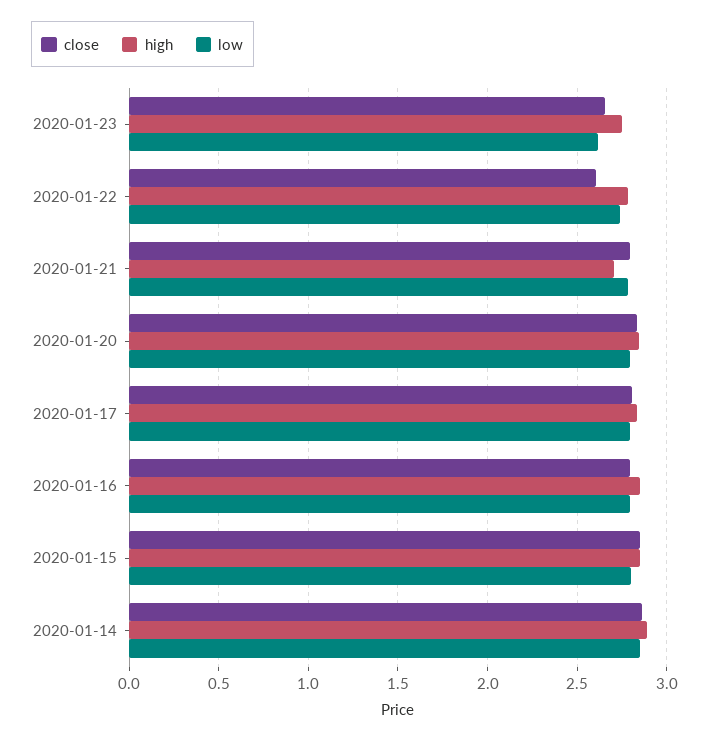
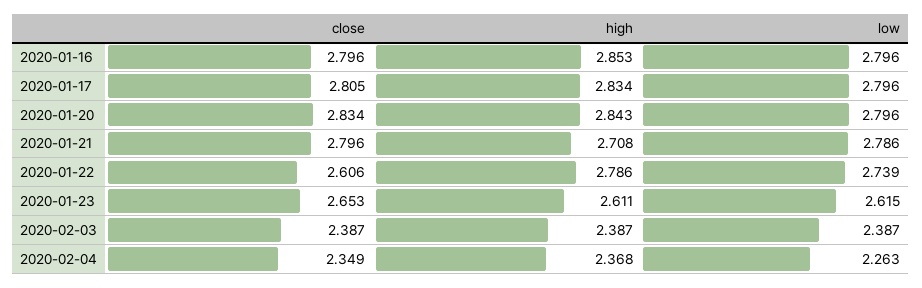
high, 2020-01-23: 2.75 -> 2.611
close, 2020-01-15: 2.85 -> none
high, 2020-01-15: 2.85 -> none
low, 2020-01-15: 2.8 -> none
close, 2020-01-14: 2.85 -> none
high, 2020-01-14: 2.9 -> none
low, 2020-01-14: 2.85 -> none
close, 2020-02-03: none -> 2.387
high, 2020-02-03: none -> 2.387
low, 2020-02-03: none -> 2.387
close, 2020-02-04: none -> 2.349
high, 2020-02-04: none -> 2.368
low, 2020-02-04: none -> 2.263

